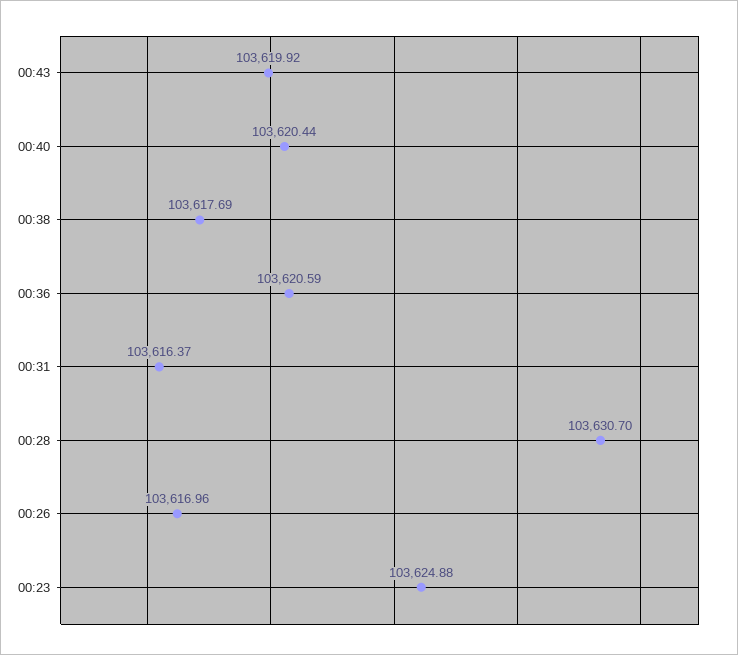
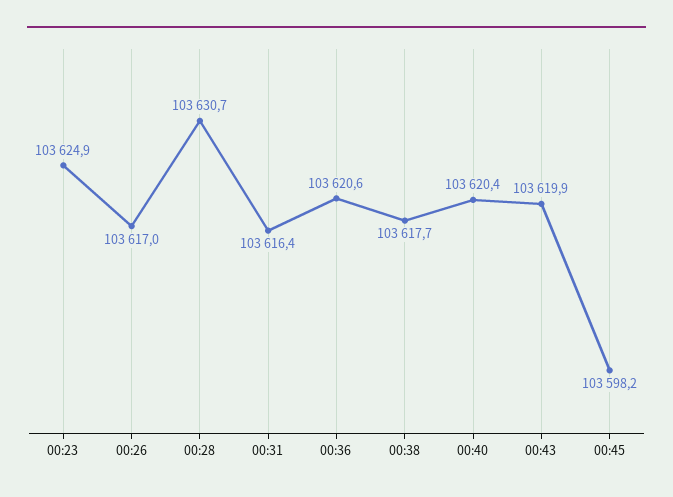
00:45: none -> 103598.2

